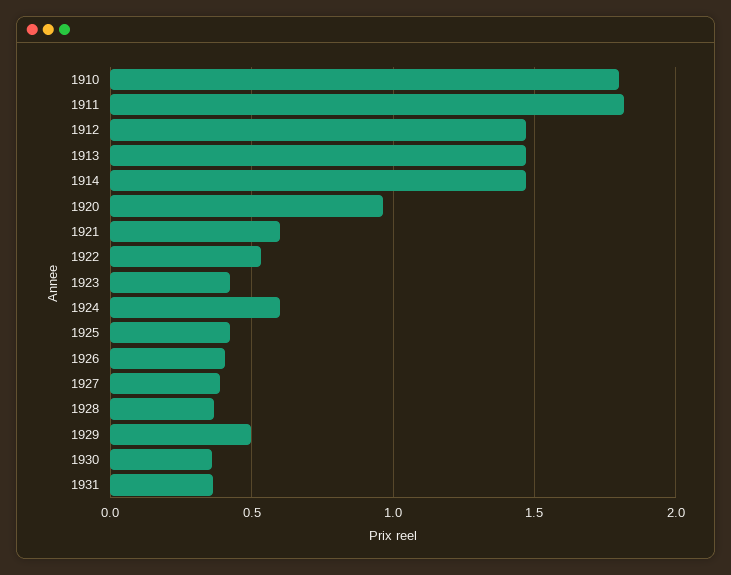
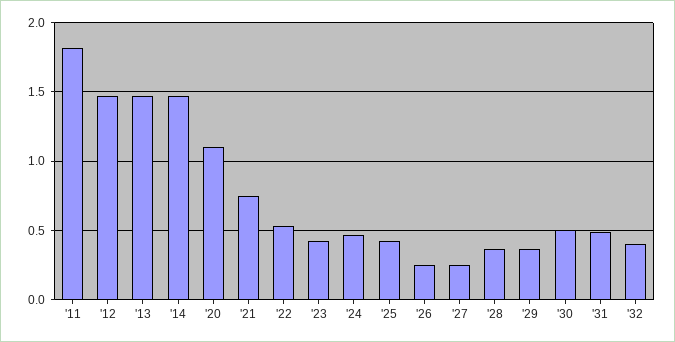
1910: 1.8 -> none
1920: 0.95 -> 1.1
1921: 0.6 -> 0.75
1924: 0.6 -> 0.45
1926: 0.4 -> 0.25
1927: 0.4 -> 0.25
1929: 0.5 -> 0.35
1930: 0.35 -> 0.5
1931: 0.35 -> 0.5
'32: none -> 0.4

